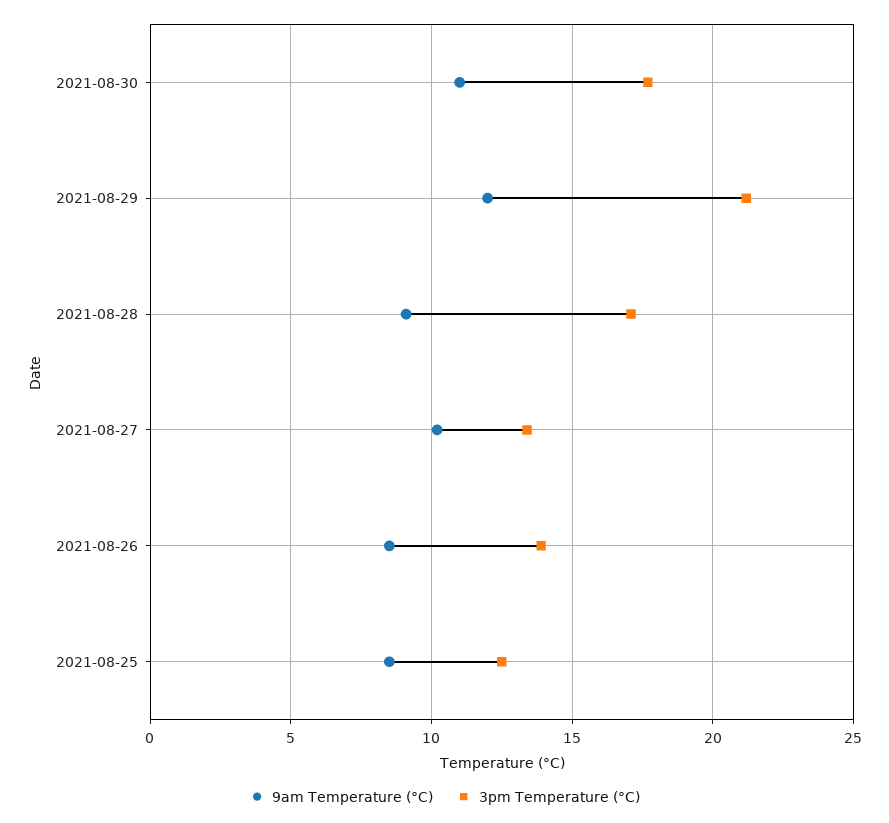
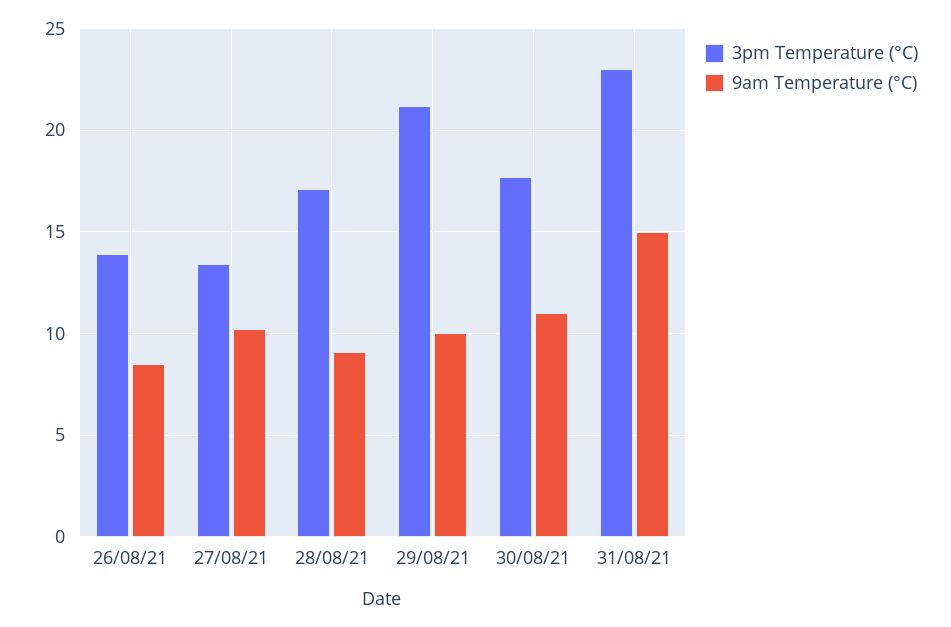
9am Temperature (°C), 2021-08-29: 12 -> 10
9am Temperature (°C), 2021-08-25: 8.5 -> none
3pm Temperature (°C), 2021-08-25: 12.5 -> none
3pm Temperature (°C), 31/08/21: none -> 23
9am Temperature (°C), 31/08/21: none -> 15

